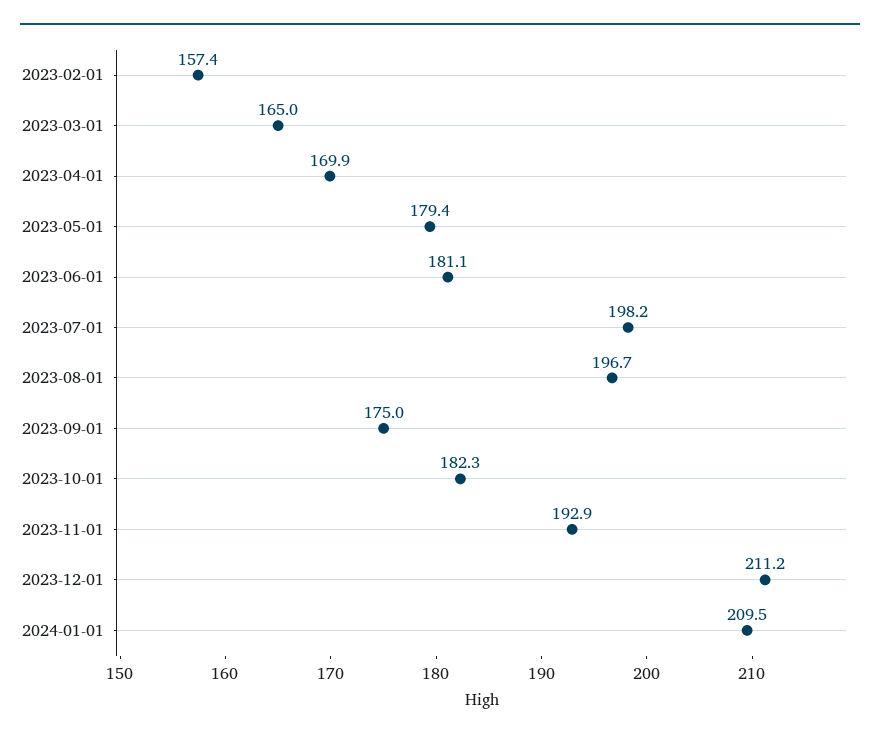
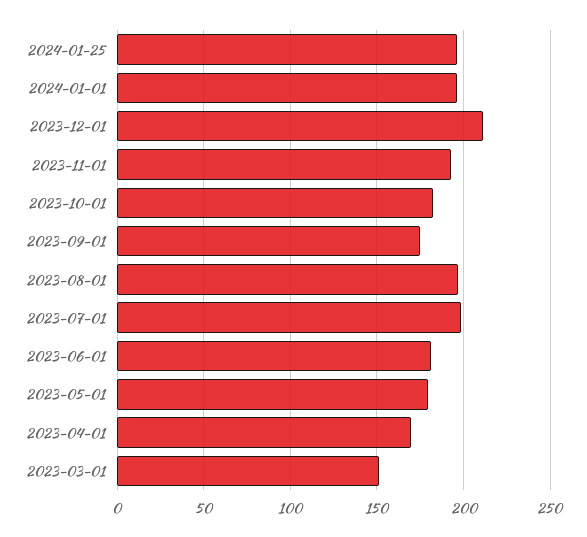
2023-02-01: 157.4 -> none
2023-03-01: 165 -> 150
2024-01-01: 209.5 -> 195
2024-01-25: none -> 195

